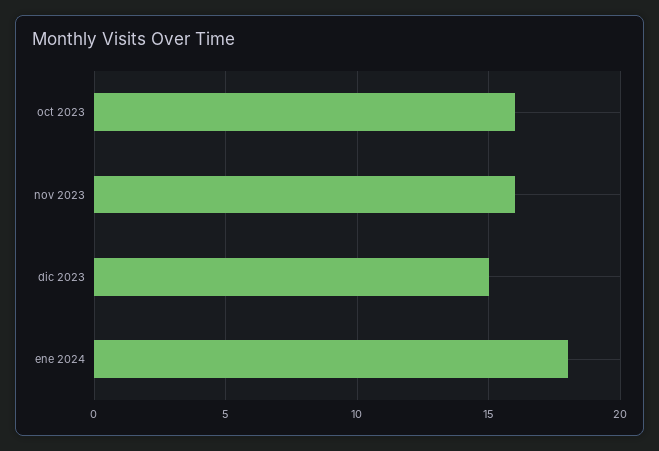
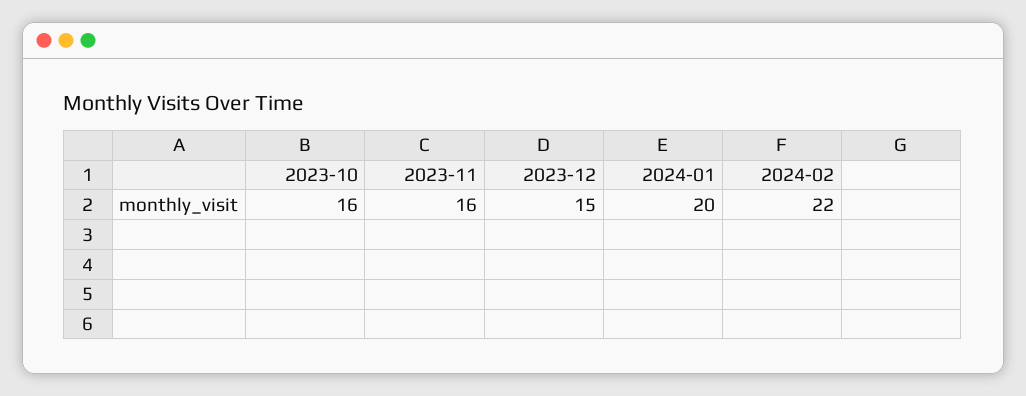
ene 2024: 18 -> 20
2024-02: none -> 22

